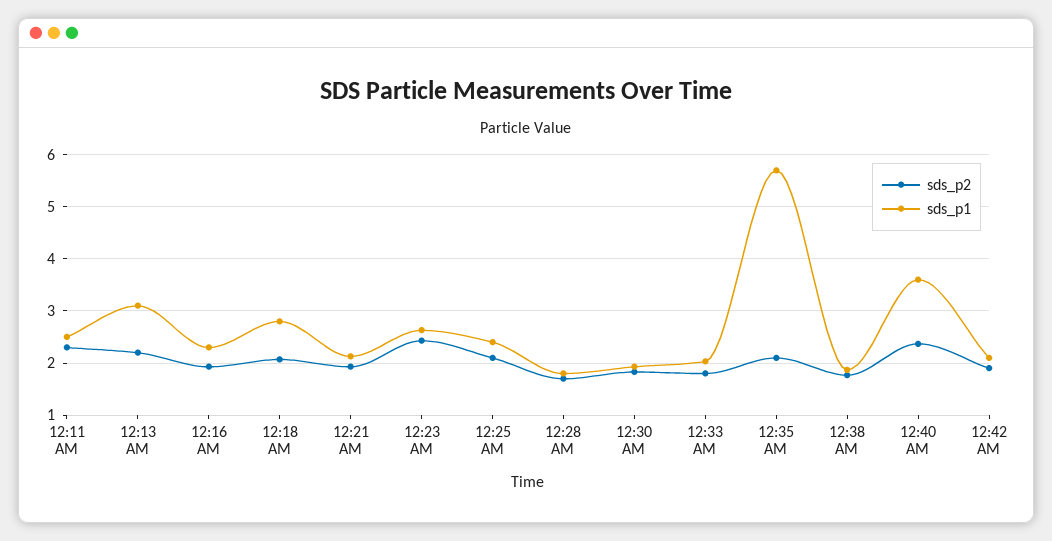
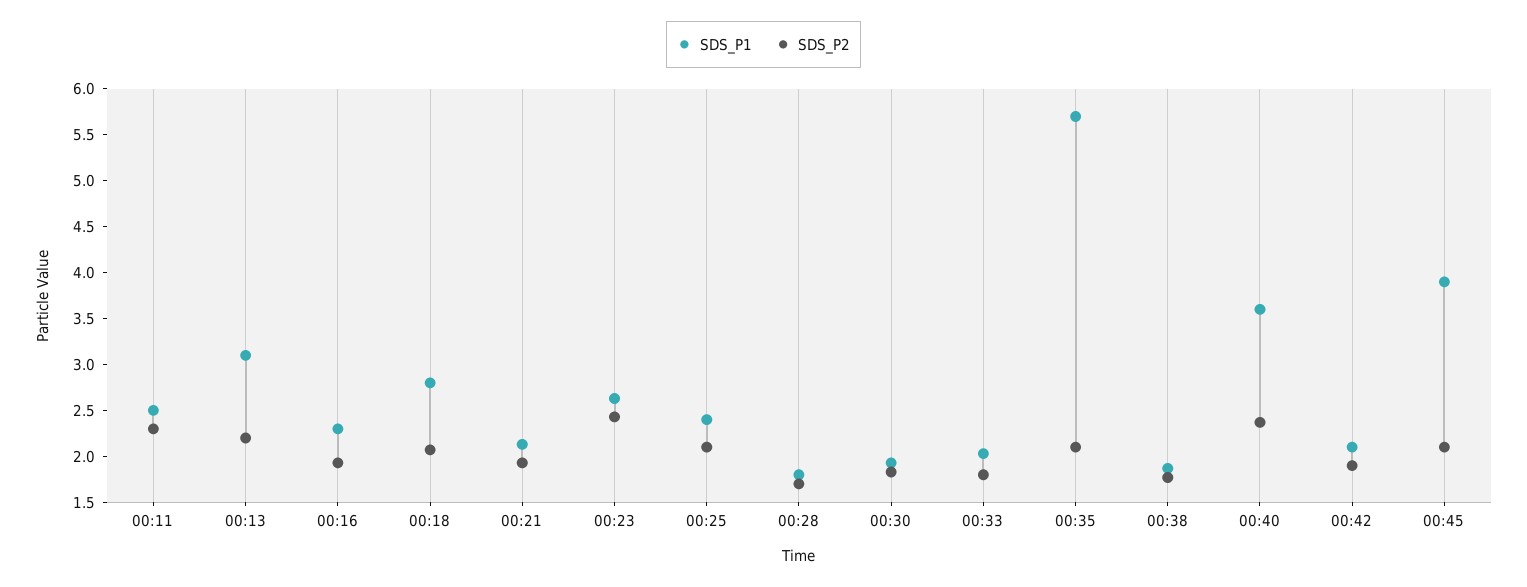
sds_p1, 00:45: none -> 3.9
sds_p2, 00:45: none -> 2.1

